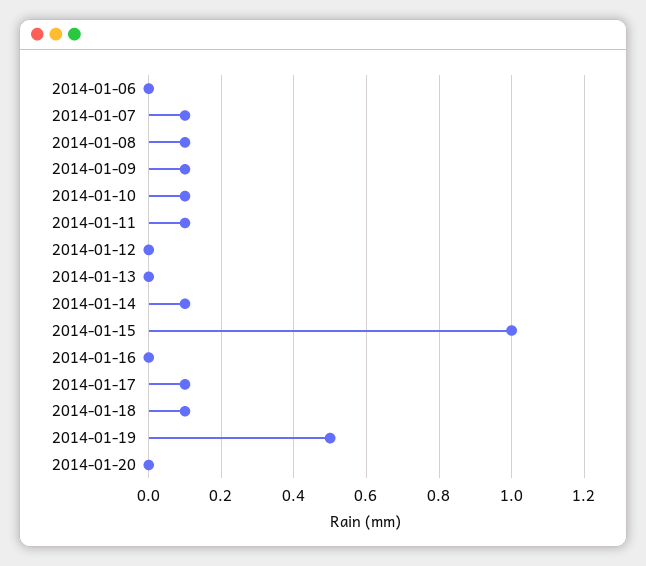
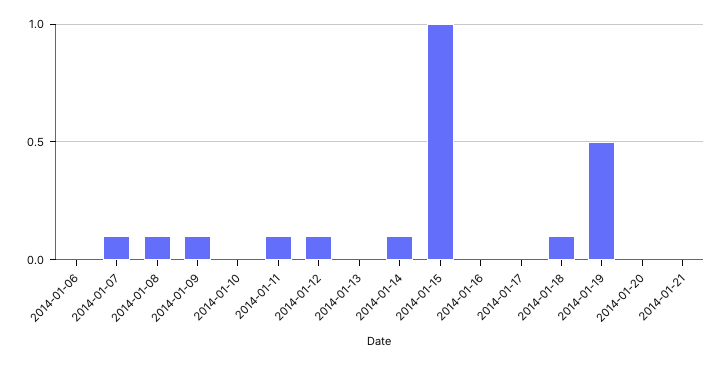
2014-01-10: 0.1 -> 0
2014-01-12: 0 -> 0.1
2014-01-17: 0.1 -> 0
2014-01-21: none -> 0

